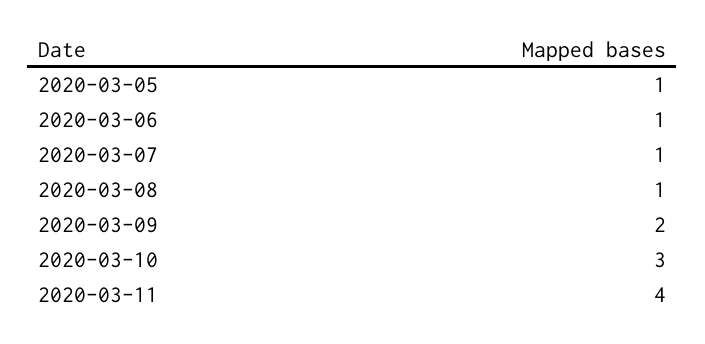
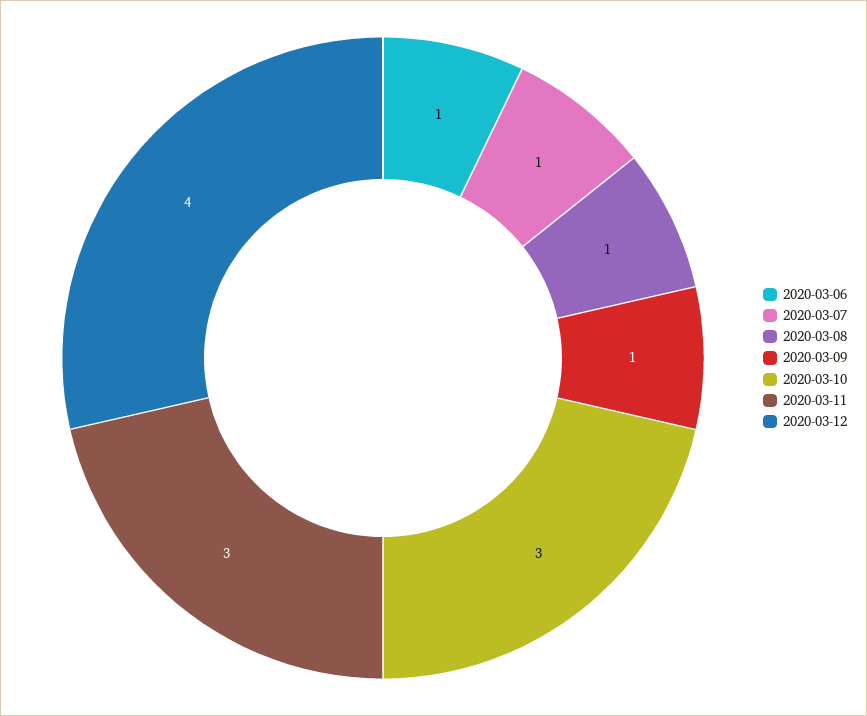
2020-03-05: 1 -> none
2020-03-09: 2 -> 1
2020-03-11: 4 -> 3
2020-03-12: none -> 4

